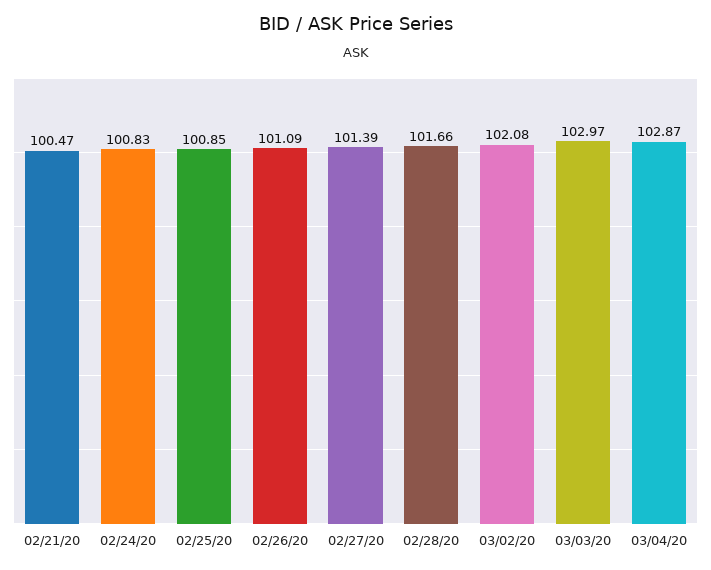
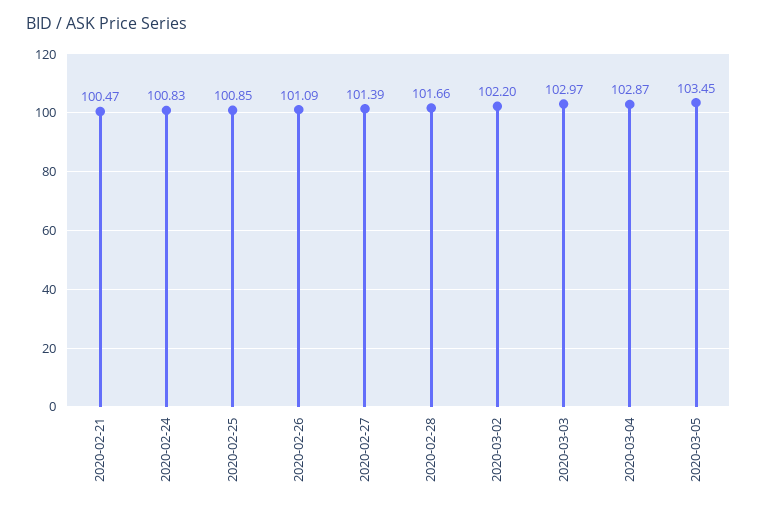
03/02/20: 102.08 -> 102.2
2020-03-05: none -> 103.45

